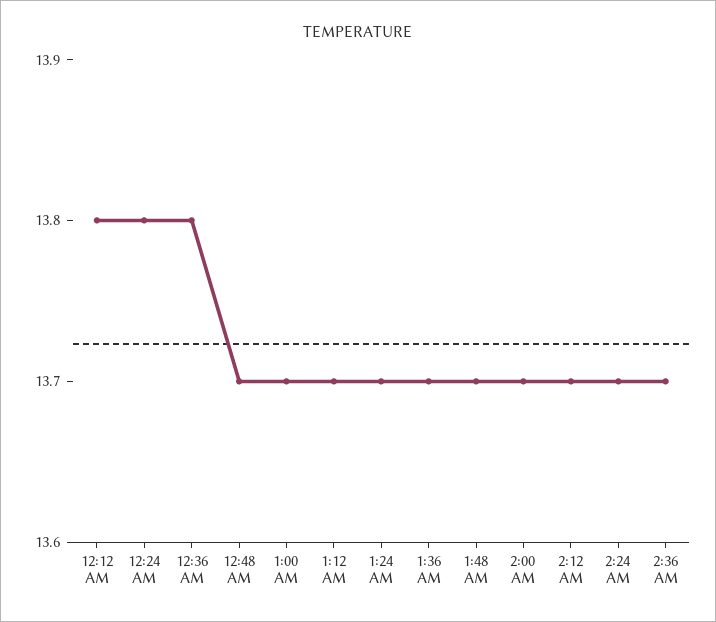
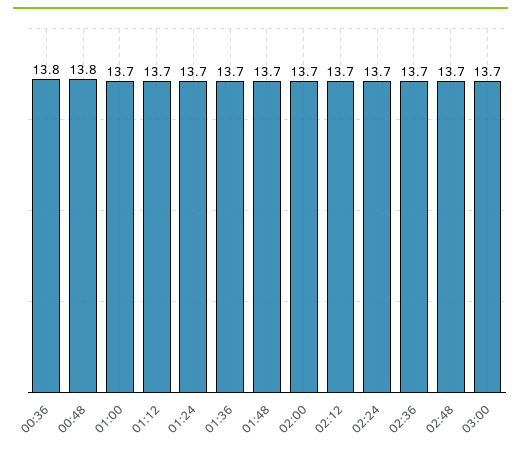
12:12 AM: 13.8 -> none
12:24 AM: 13.8 -> none
12:48 AM: 13.7 -> 13.8
02:48: none -> 13.7
03:00: none -> 13.7

